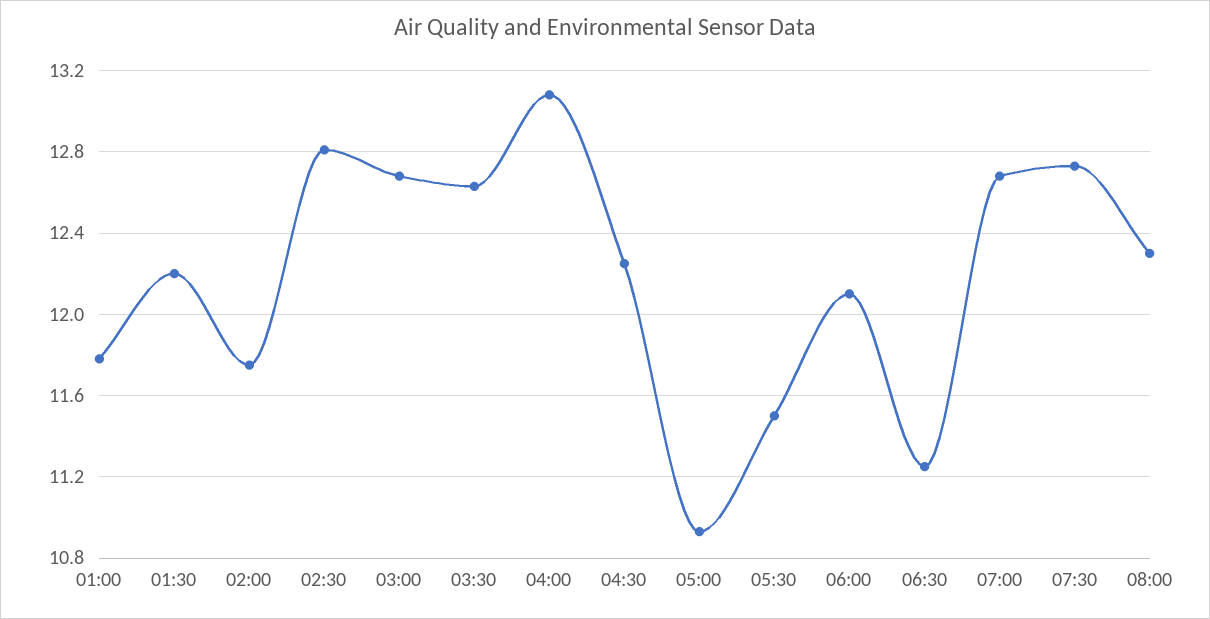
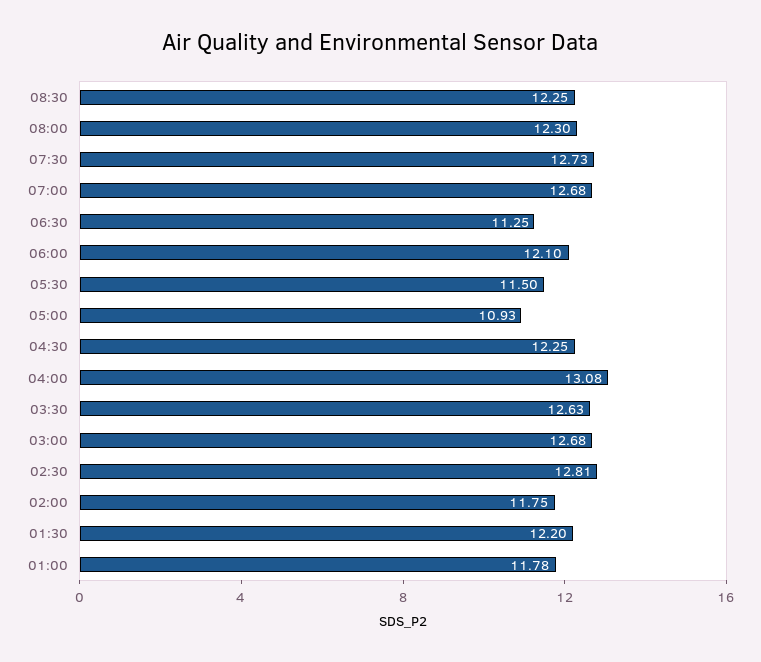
08:30: none -> 12.25

